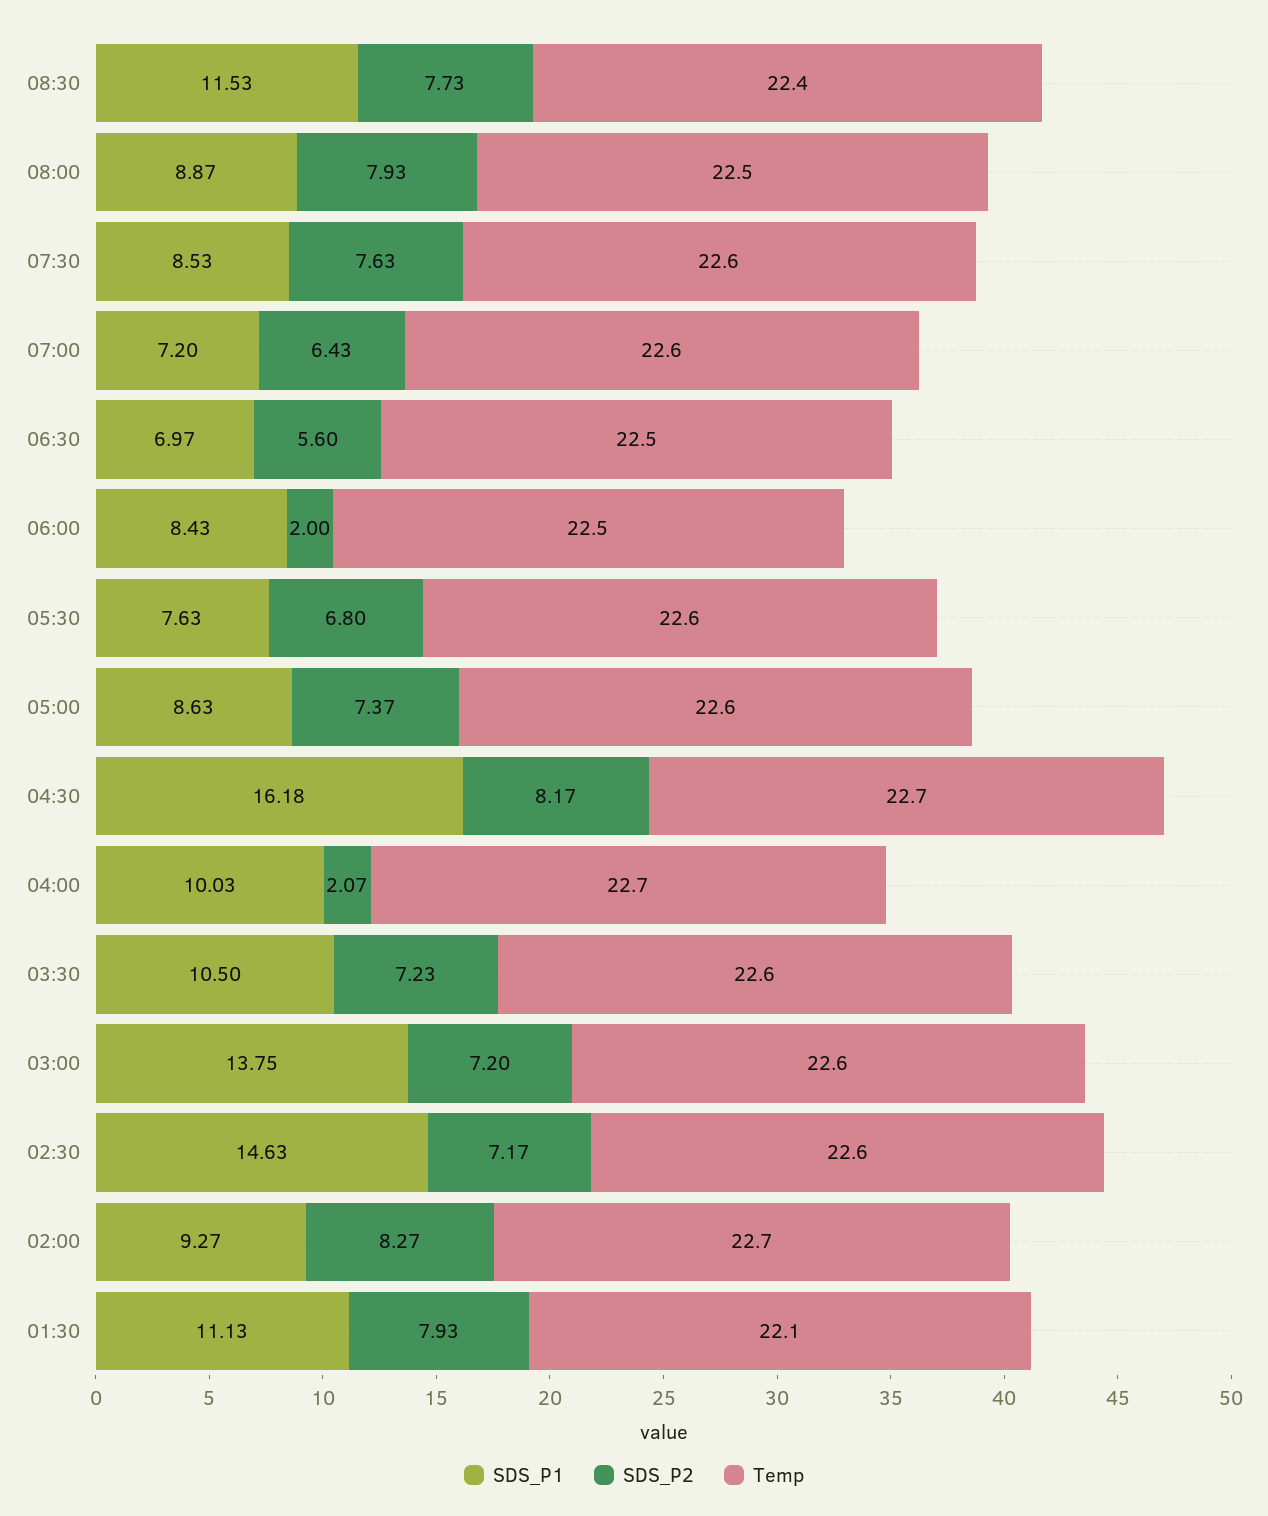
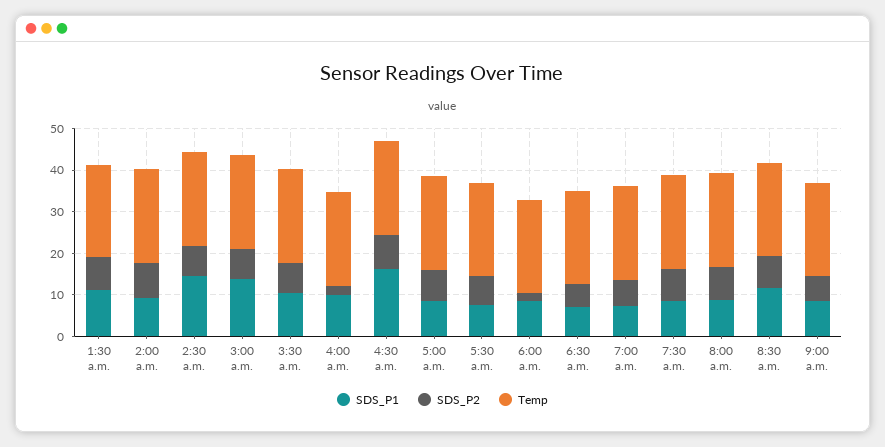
SDS_P1, 9:00 a.m.: none -> 8
SDS_P2, 9:00 a.m.: none -> 6
Temp, 9:00 a.m.: none -> 22

